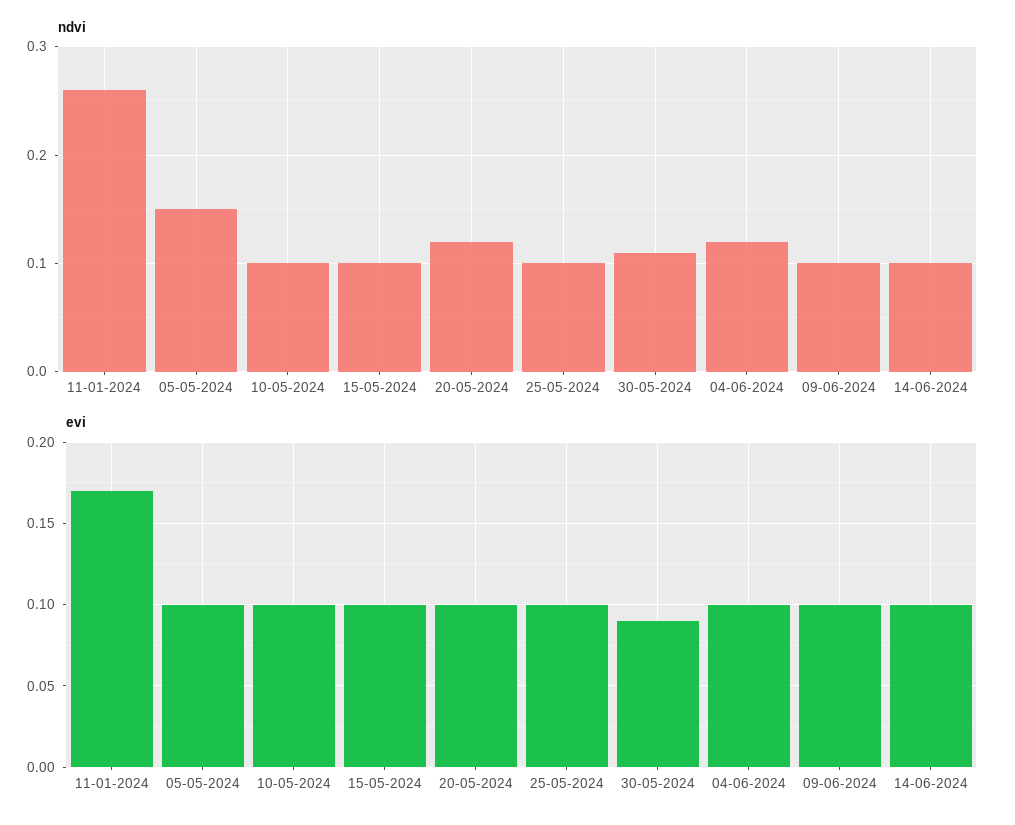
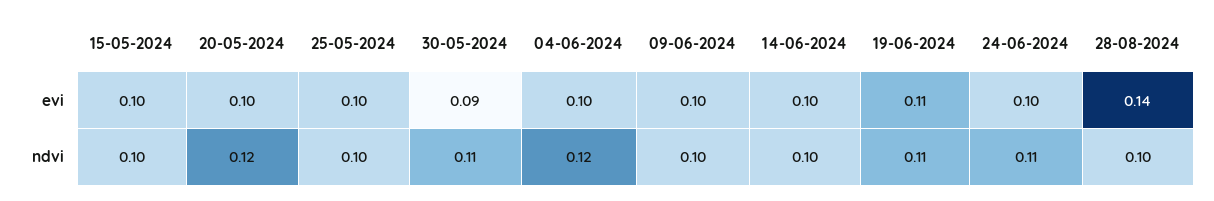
ndvi, 11-01-2024: 0.26 -> none
ndvi, 05-05-2024: 0.15 -> none
ndvi, 10-05-2024: 0.1 -> none
evi, 11-01-2024: 0.17 -> none
evi, 05-05-2024: 0.1 -> none
evi, 10-05-2024: 0.1 -> none
evi, 19-06-2024: none -> 0.11
evi, 24-06-2024: none -> 0.1
evi, 28-08-2024: none -> 0.14
ndvi, 19-06-2024: none -> 0.11
ndvi, 24-06-2024: none -> 0.11
ndvi, 28-08-2024: none -> 0.1

